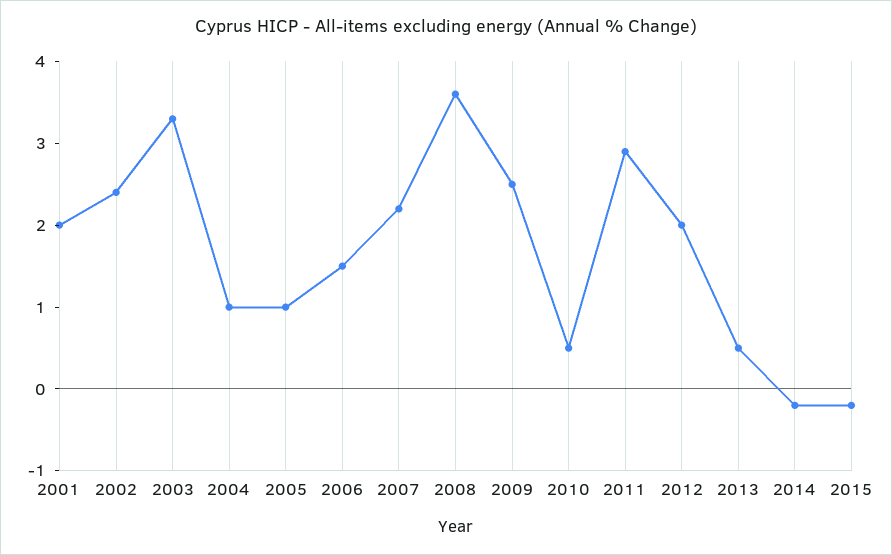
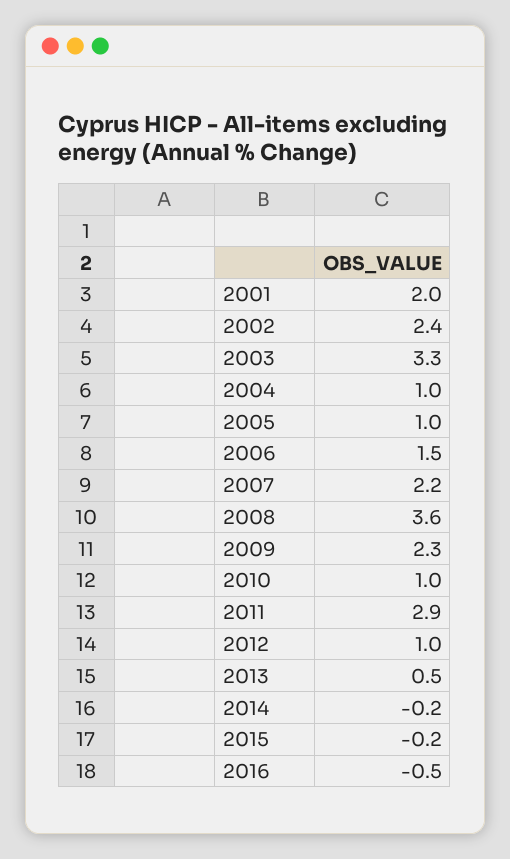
2009: 2.5 -> 2.3
2010: 0.5 -> 1
2012: 2 -> 1
2016: none -> -0.5

